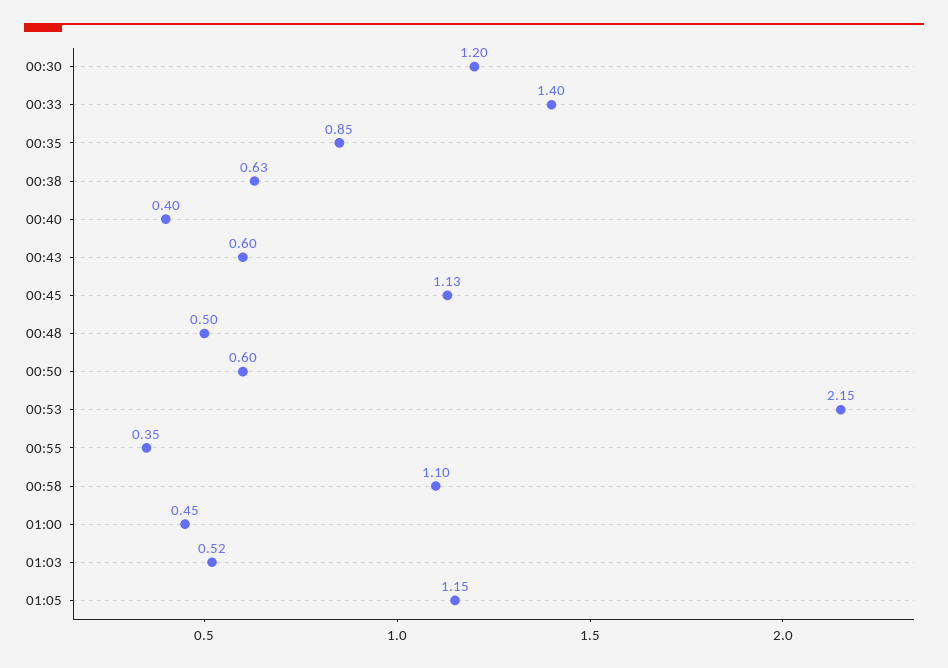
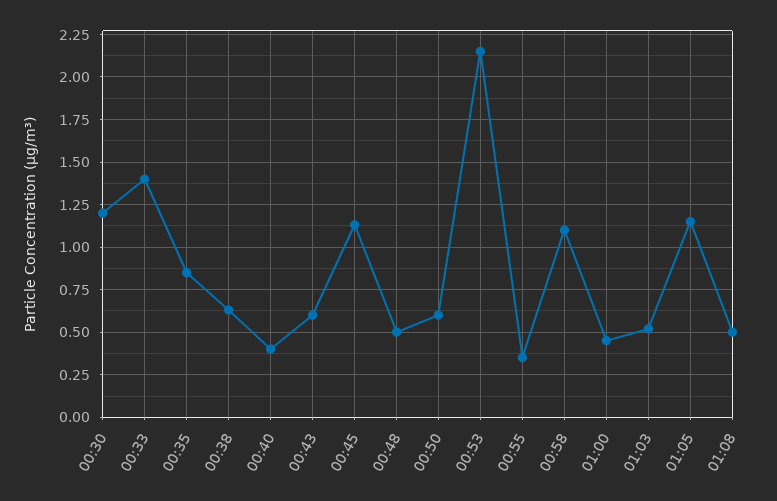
01:08: none -> 0.5

